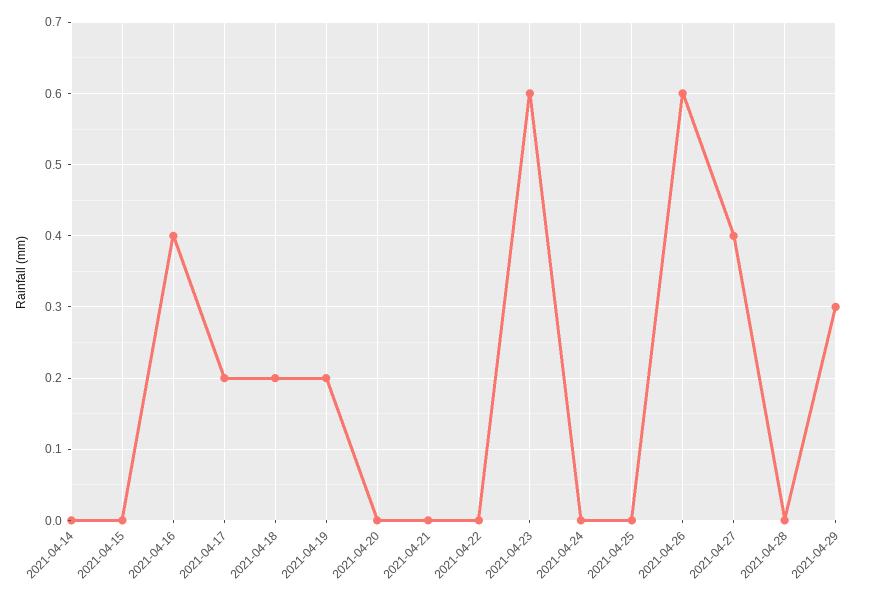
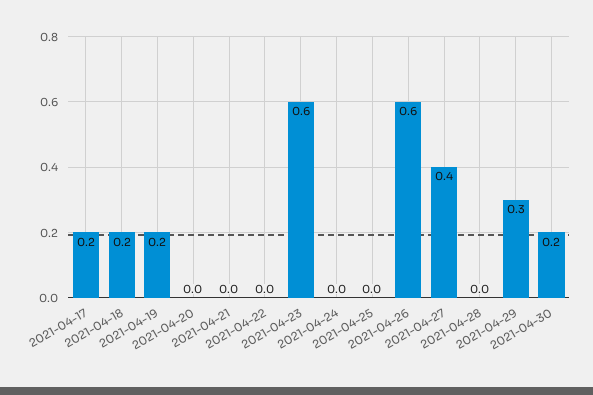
2021-04-14: 0 -> none
2021-04-15: 0 -> none
2021-04-16: 0.4 -> none
2021-04-30: none -> 0.2

